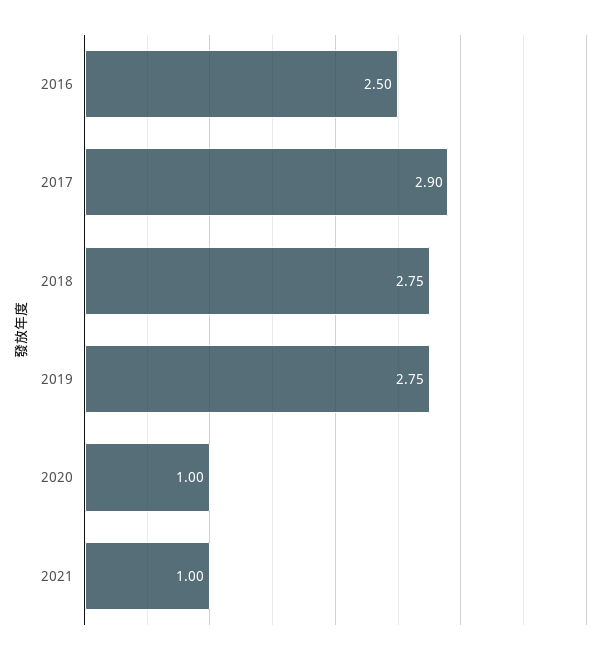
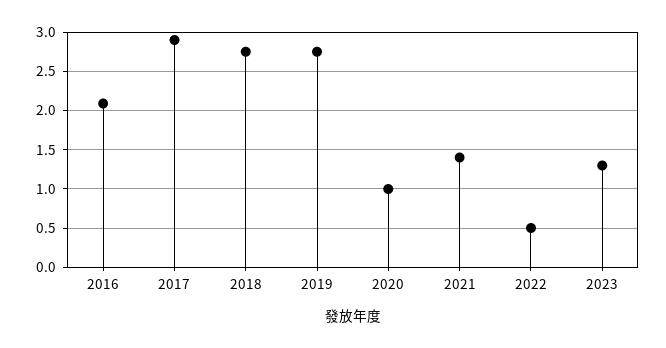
2016: 2.5 -> 2.1
2021: 1 -> 1.4
2022: none -> 0.5
2023: none -> 1.3

